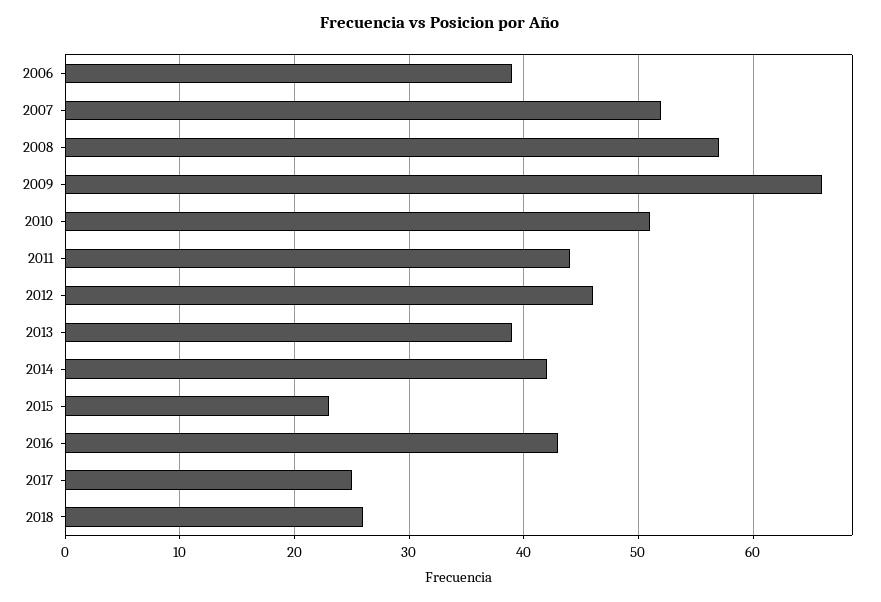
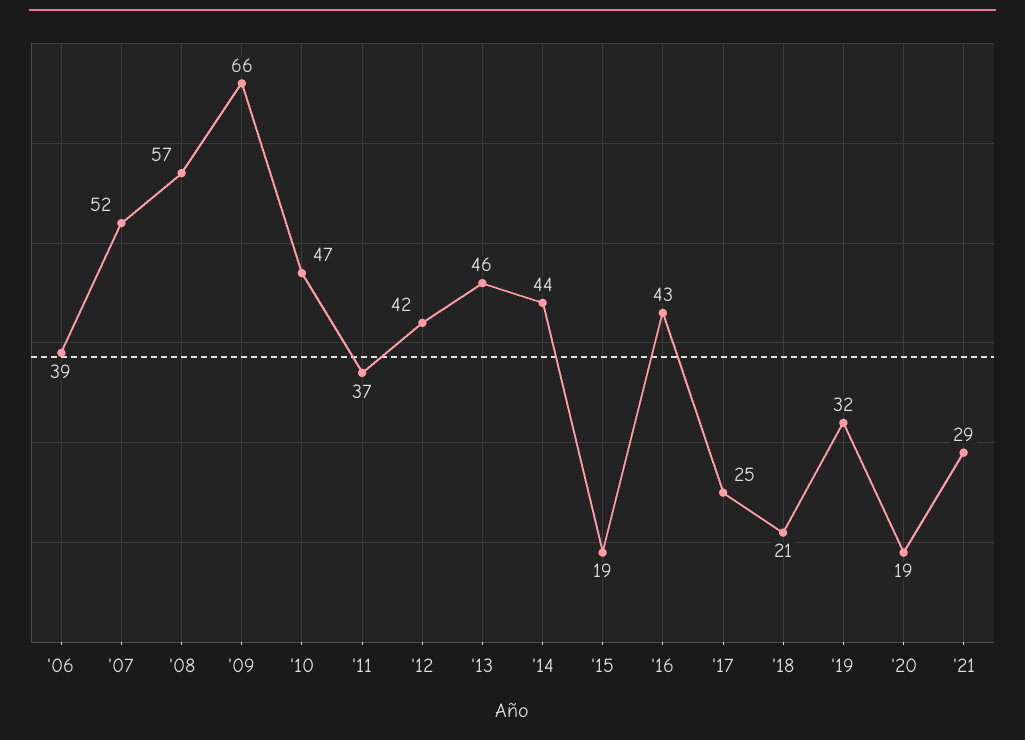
2010: 51 -> 47
2011: 44 -> 37
2012: 46 -> 42
2013: 39 -> 46
2014: 42 -> 44
2015: 23 -> 19
2018: 26 -> 21
'19: none -> 32
'20: none -> 19
'21: none -> 29

